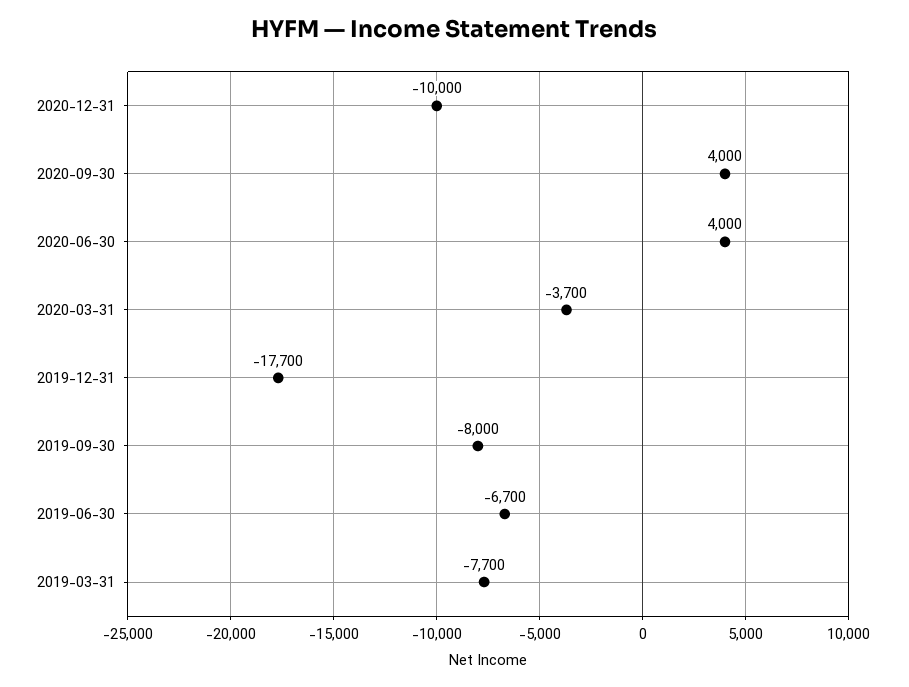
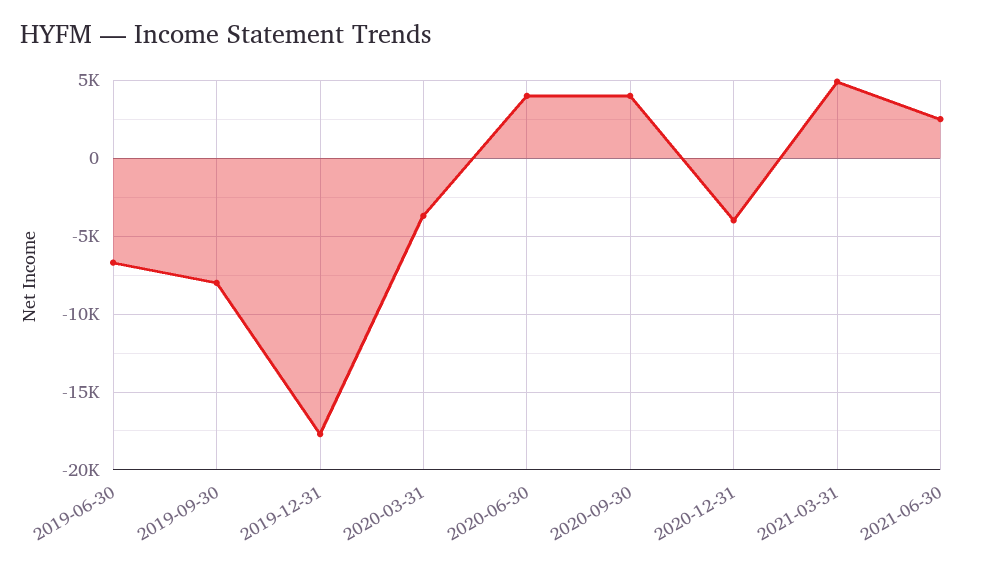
2020-12-31: -10000 -> -4000
2019-03-31: -7700 -> none
2021-03-31: none -> 5000
2021-06-30: none -> 2500

